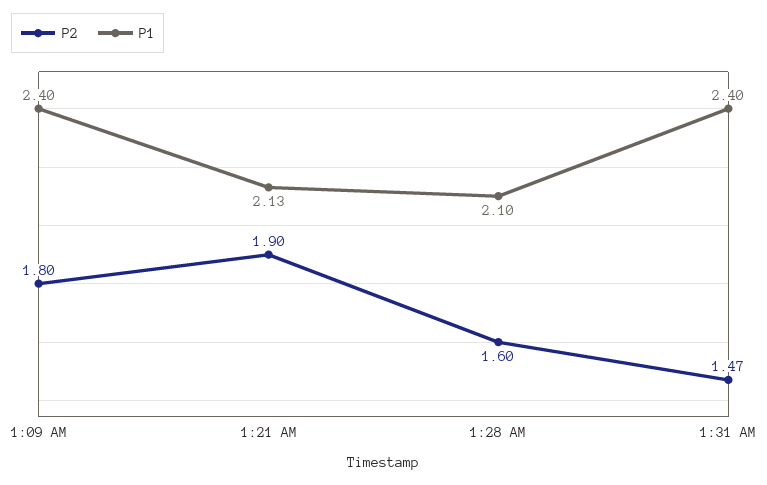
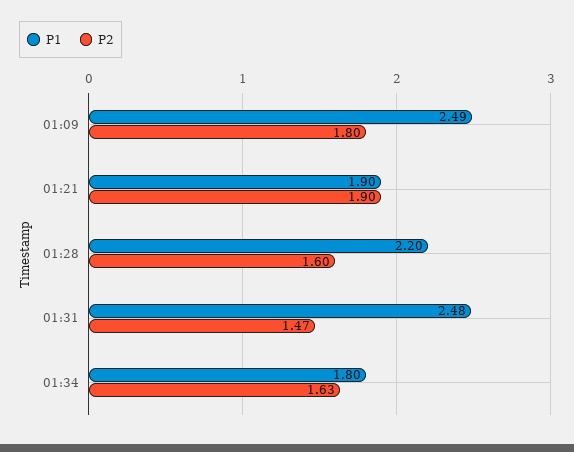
P1, 1:09 AM: 2.4 -> 2.49
P1, 1:21 AM: 2.13 -> 1.9
P1, 1:28 AM: 2.1 -> 2.2
P1, 1:31 AM: 2.4 -> 2.48
P1, 01:34: none -> 1.8
P2, 01:34: none -> 1.63

